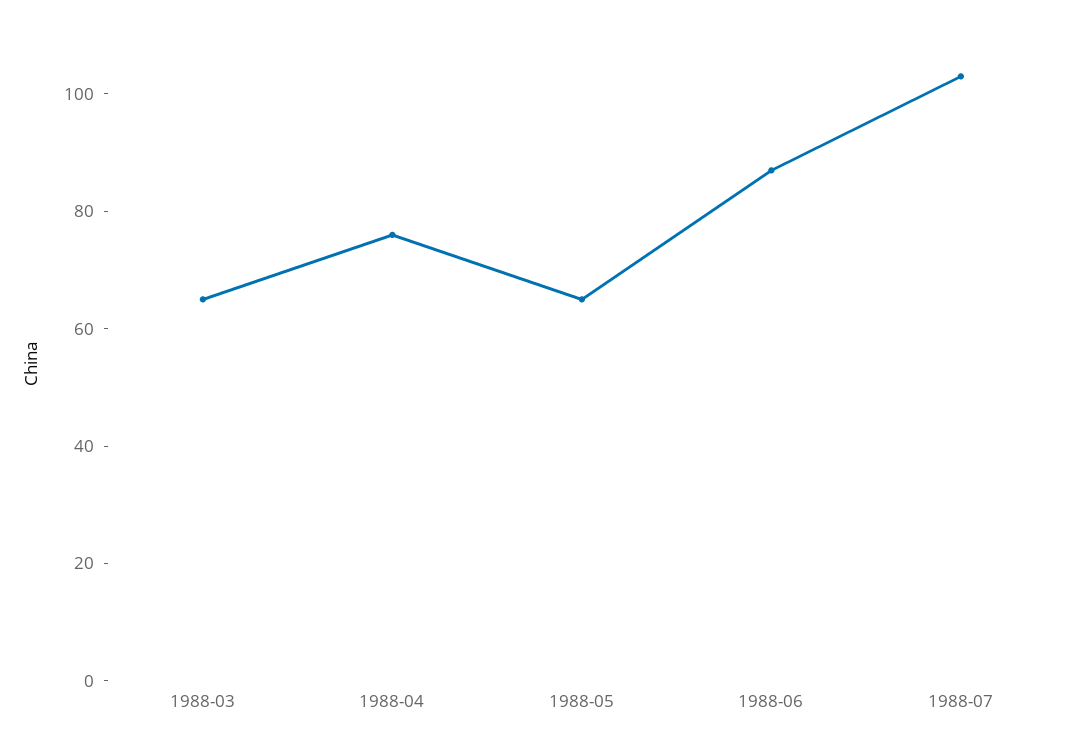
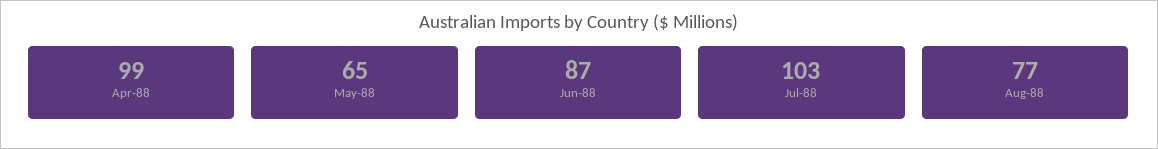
1988-03: 65 -> none
1988-04: 75 -> 99
Aug-88: none -> 77

